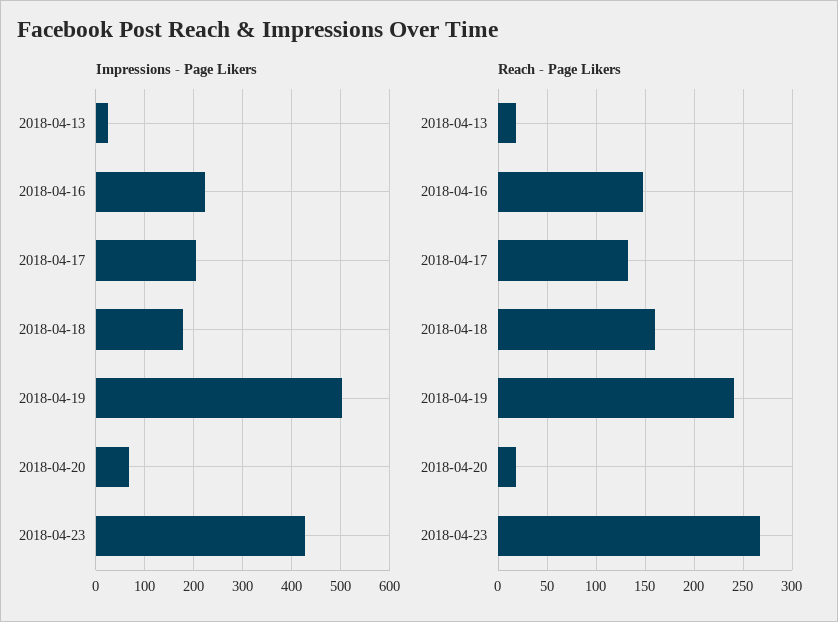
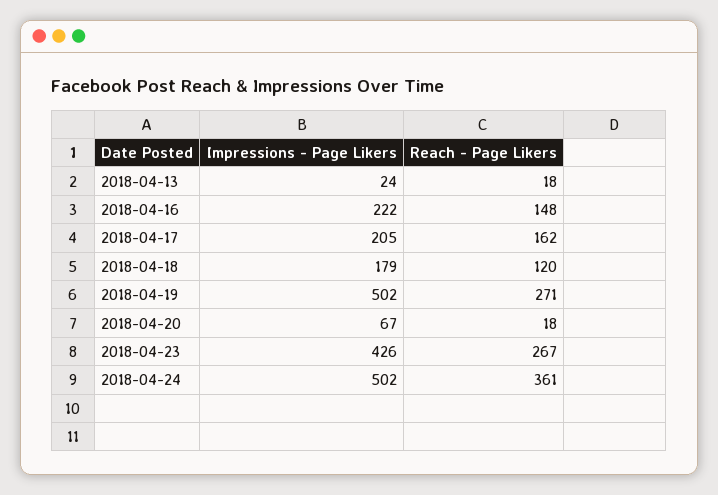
Reach - Page Likers, 2018-04-17: 130 -> 162
Reach - Page Likers, 2018-04-18: 160 -> 120
Reach - Page Likers, 2018-04-19: 240 -> 271
Impressions - Page Likers, 2018-04-24: none -> 502
Reach - Page Likers, 2018-04-24: none -> 361

